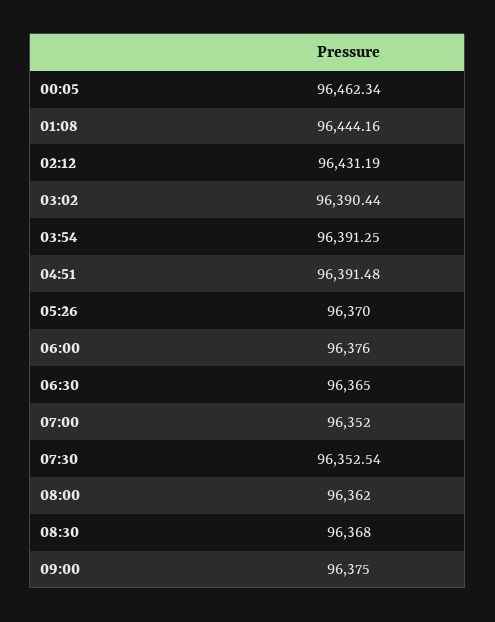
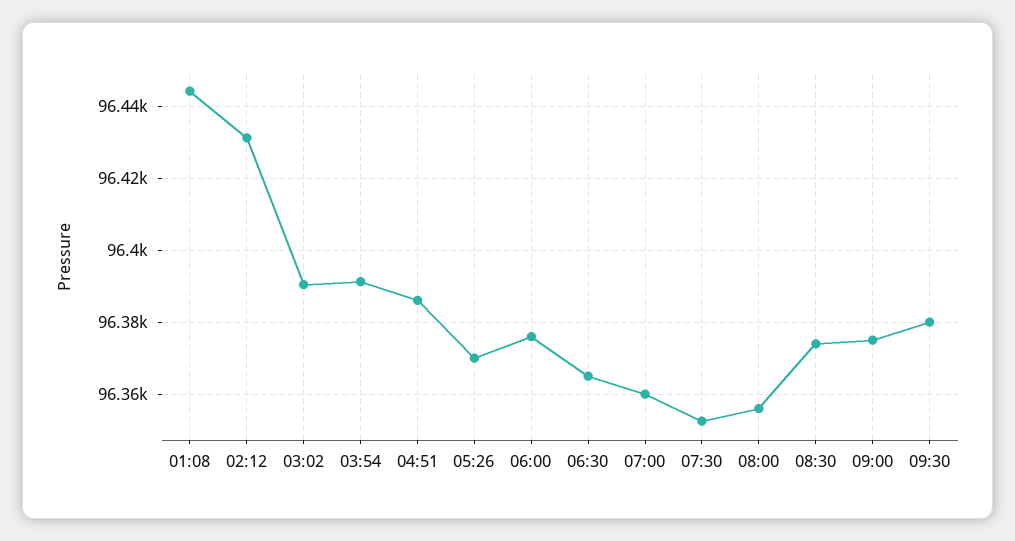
00:05: 96462.34 -> none
04:51: 96391.48 -> 96386
07:00: 96352 -> 96360
08:00: 96362 -> 96356
08:30: 96368 -> 96374
09:30: none -> 96380

